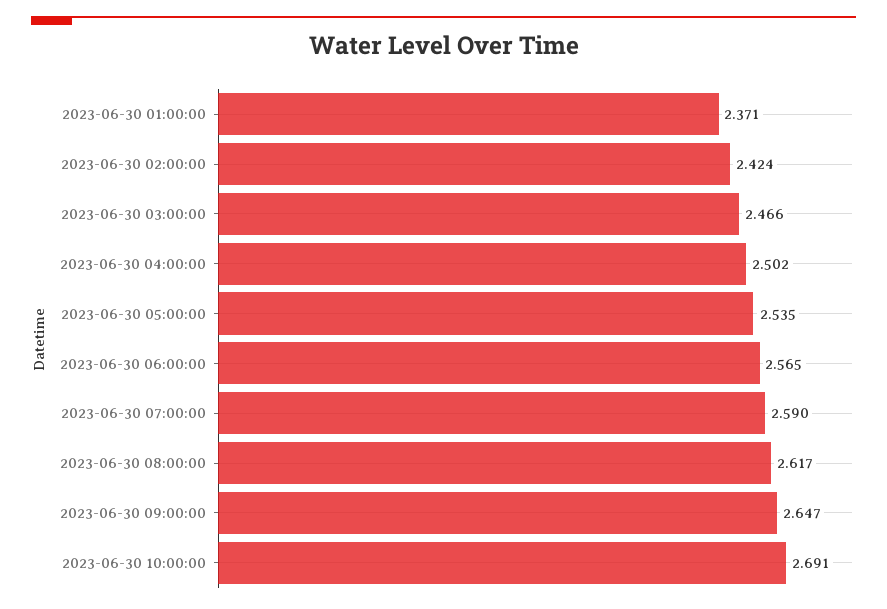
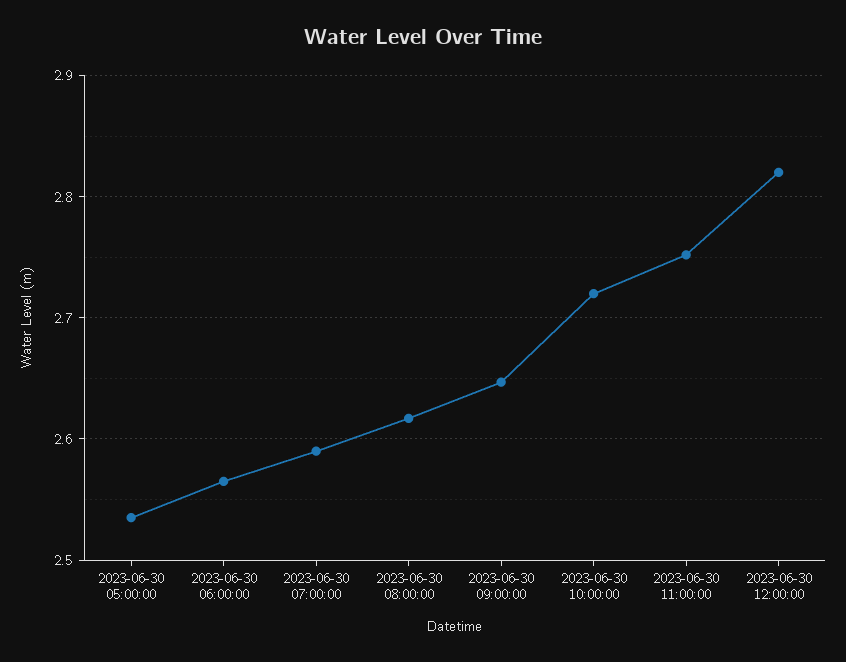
2023-06-30 01:00:00: 2.371 -> none
2023-06-30 02:00:00: 2.424 -> none
2023-06-30 03:00:00: 2.466 -> none
2023-06-30 04:00:00: 2.502 -> none
2023-06-30 10:00:00: 2.691 -> 2.72
2023-06-30 11:00:00: none -> 2.75
2023-06-30 12:00:00: none -> 2.82

